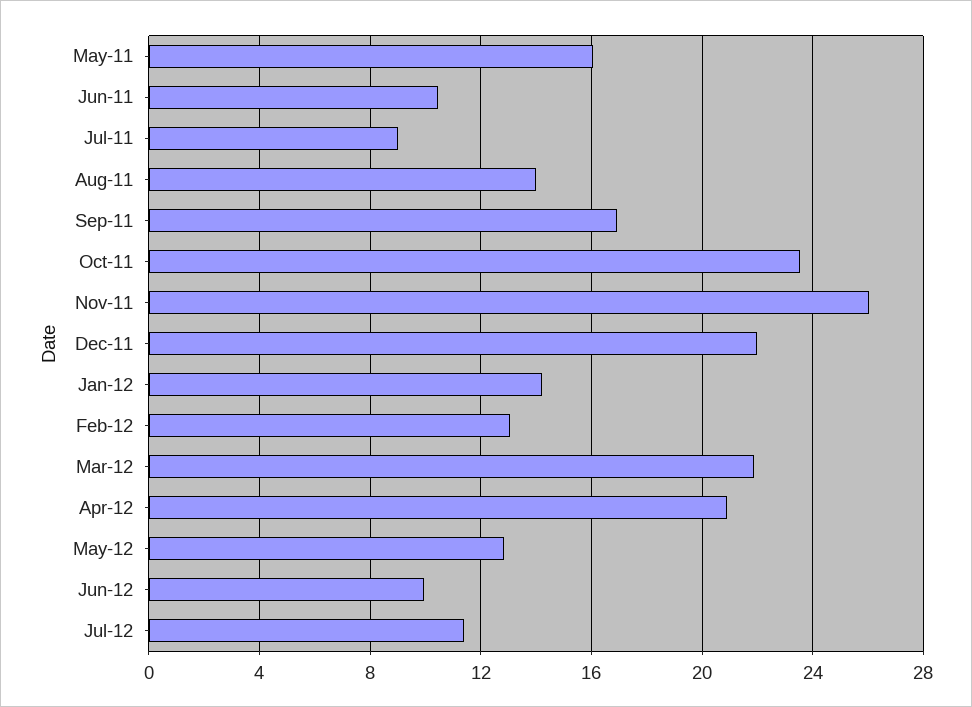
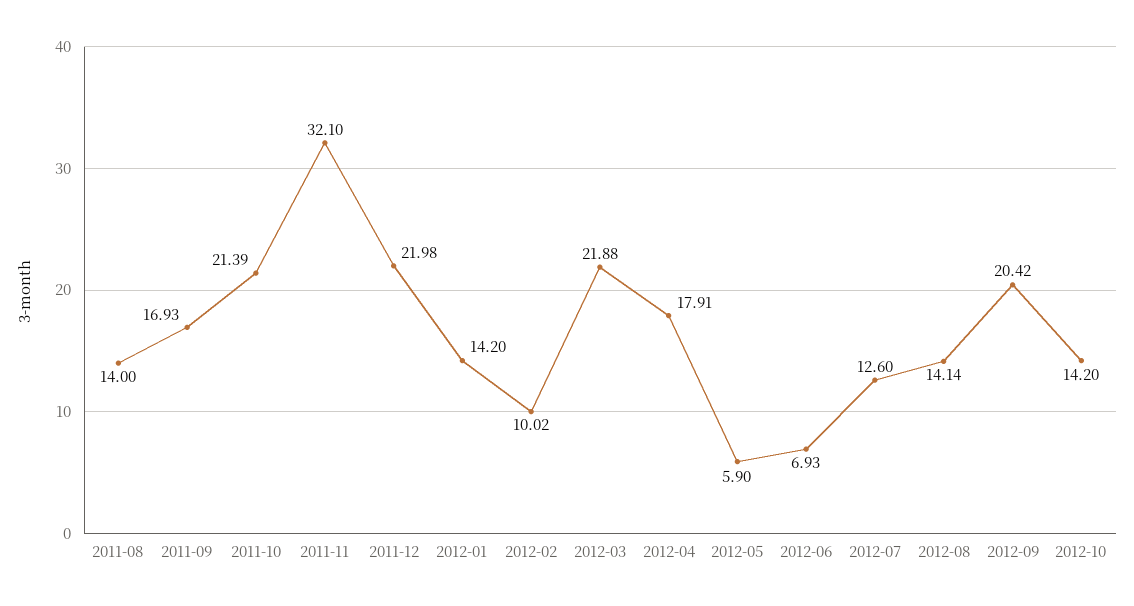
May-11: 16 -> none
Jun-11: 10.5 -> none
Jul-11: 9 -> none
Oct-11: 23.5 -> 21.39
Nov-11: 26 -> 32.1
Feb-12: 13 -> 10.02
Apr-12: 21 -> 17.91
May-12: 13 -> 5.9
Jun-12: 10 -> 6.93
Jul-12: 11.5 -> 12.6
2012-08: none -> 14.14
2012-09: none -> 20.42
2012-10: none -> 14.2

